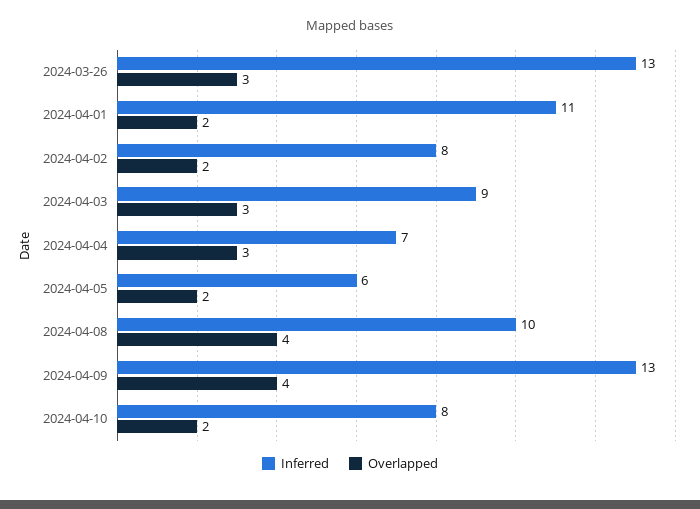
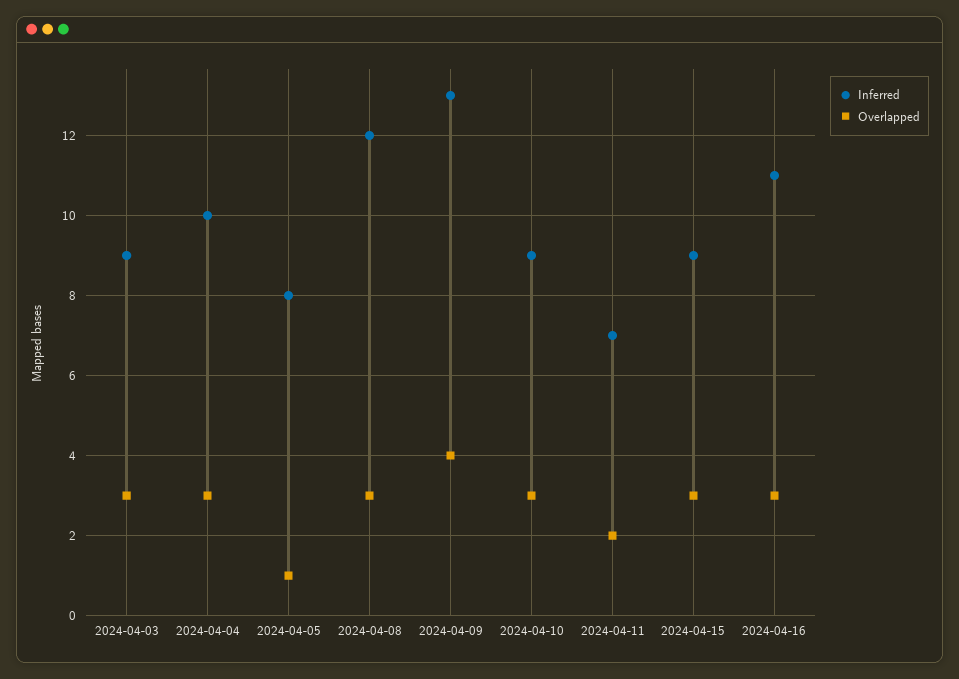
Inferred, 2024-03-26: 13 -> none
Overlapped, 2024-03-26: 3 -> none
Inferred, 2024-04-01: 11 -> none
Overlapped, 2024-04-01: 2 -> none
Inferred, 2024-04-02: 8 -> none
Overlapped, 2024-04-02: 2 -> none
Inferred, 2024-04-04: 7 -> 10
Inferred, 2024-04-05: 6 -> 8
Overlapped, 2024-04-05: 2 -> 1
Inferred, 2024-04-08: 10 -> 12
Overlapped, 2024-04-08: 4 -> 3
Inferred, 2024-04-10: 8 -> 9
Overlapped, 2024-04-10: 2 -> 3
Inferred, 2024-04-11: none -> 7
Overlapped, 2024-04-11: none -> 2
Inferred, 2024-04-15: none -> 9
Overlapped, 2024-04-15: none -> 3
Inferred, 2024-04-16: none -> 11
Overlapped, 2024-04-16: none -> 3

